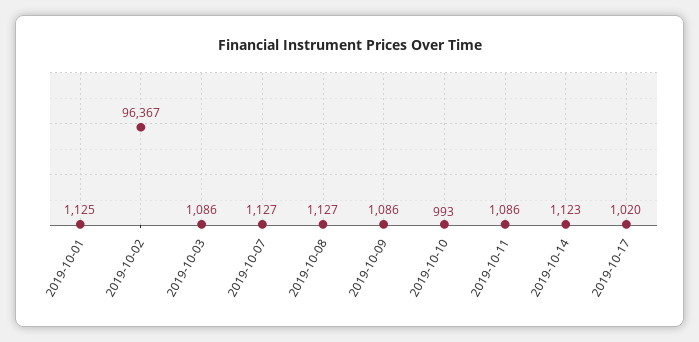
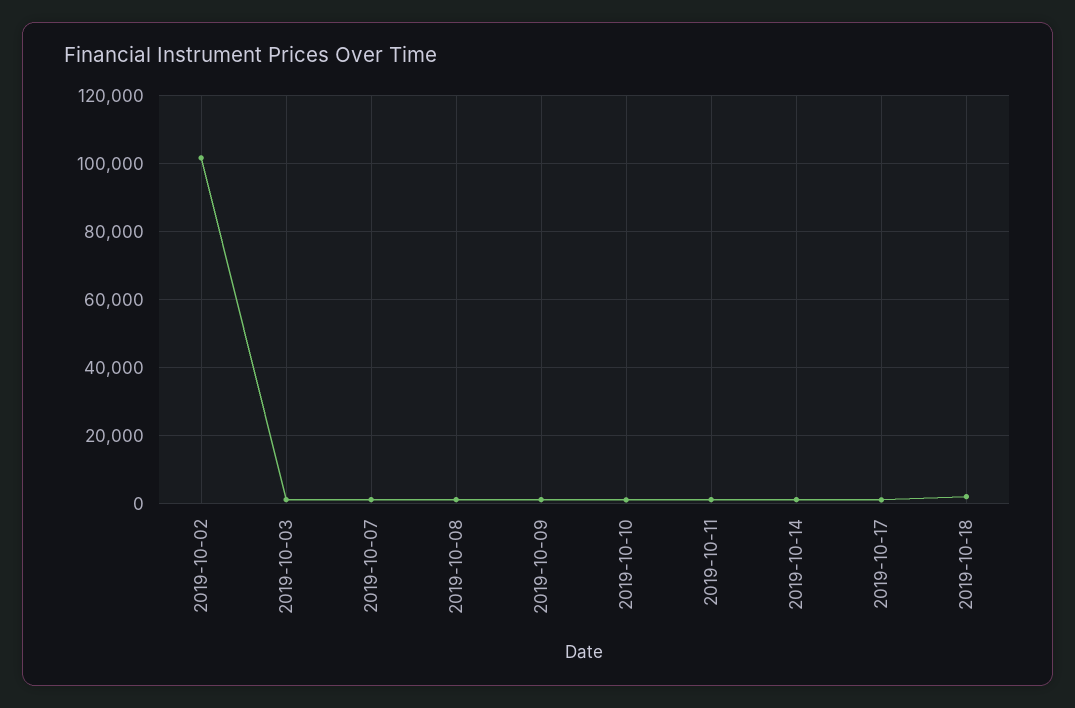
2019-10-01: 1125 -> none
2019-10-02: 96367 -> 102000
2019-10-18: none -> 2000

